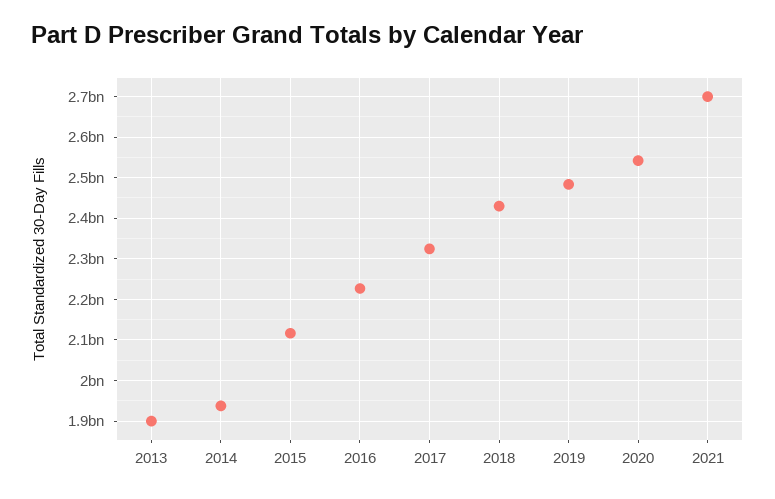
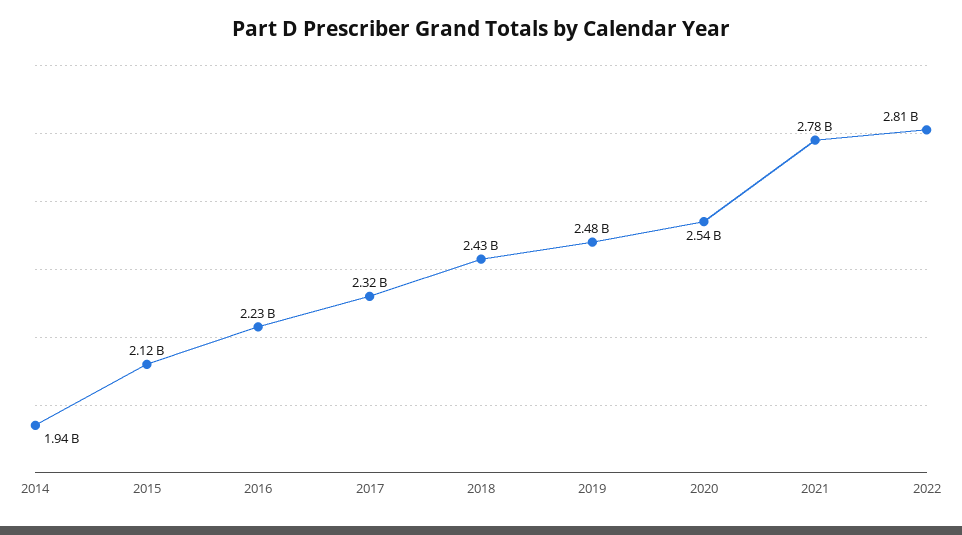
2013: 1900000000 -> none
2021: 2700000000 -> 2780000000
2022: none -> 2810000000

